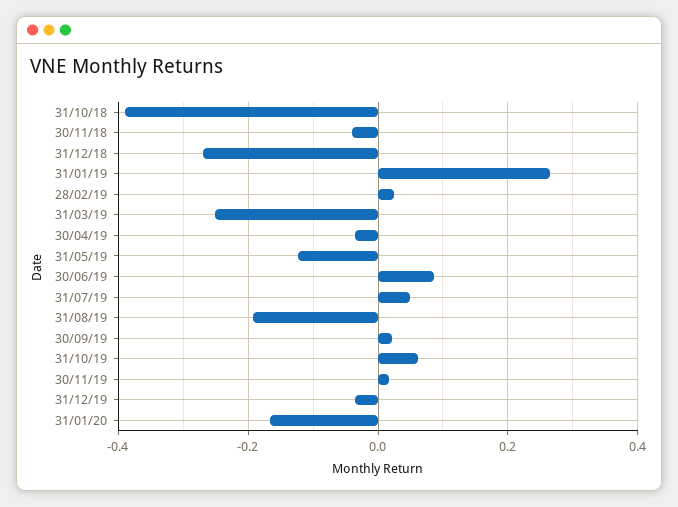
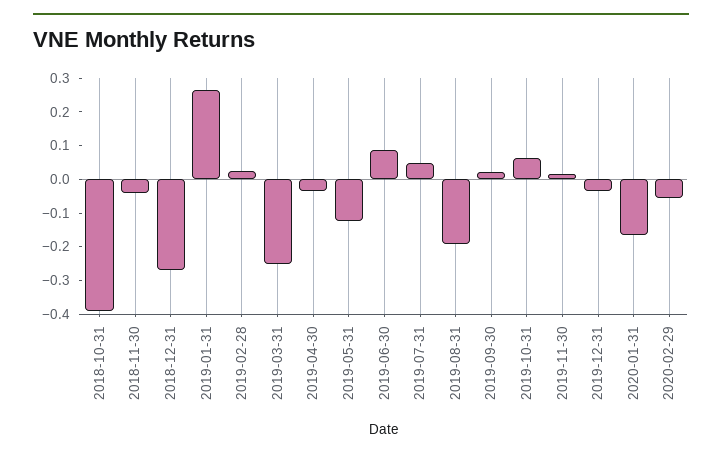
2020-02-29: none -> -0.05

